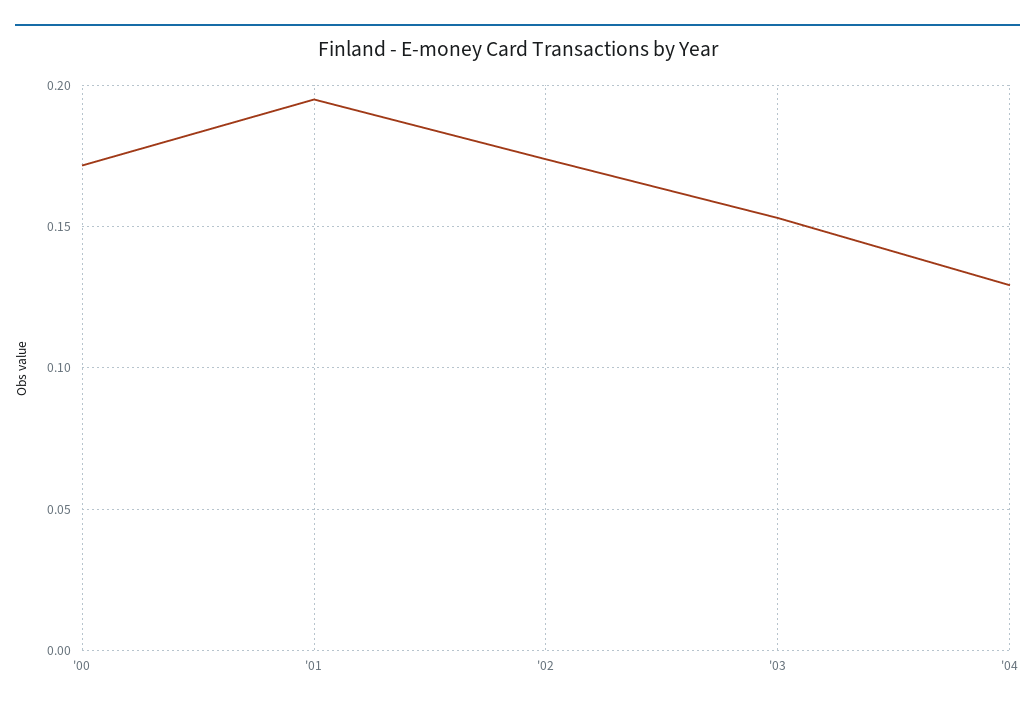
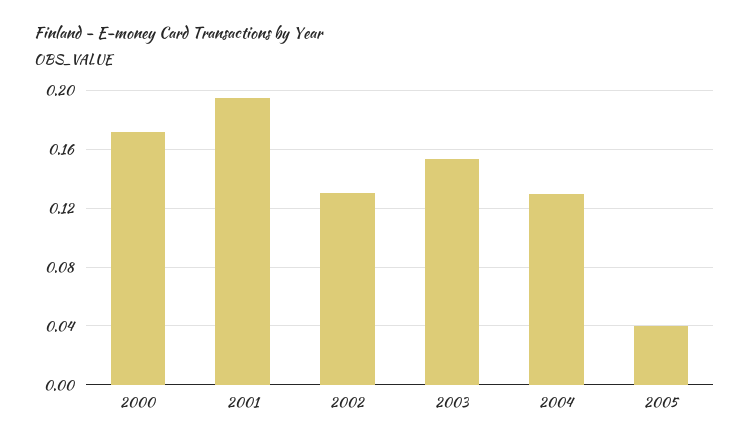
'02: 0.175 -> 0.13
2005: none -> 0.04

